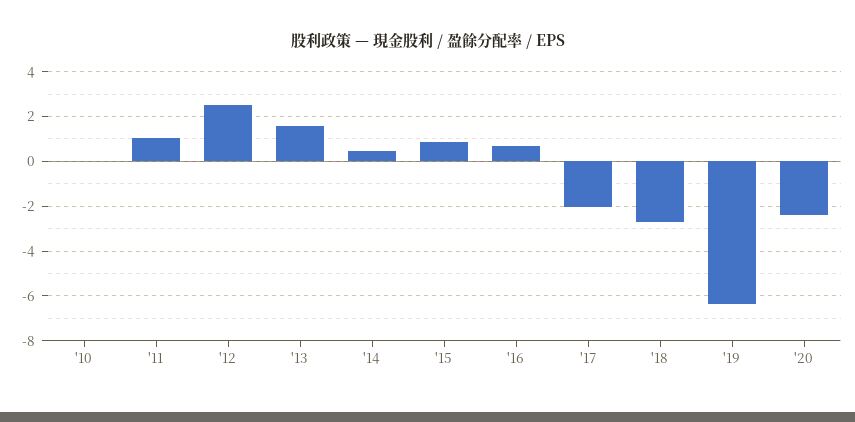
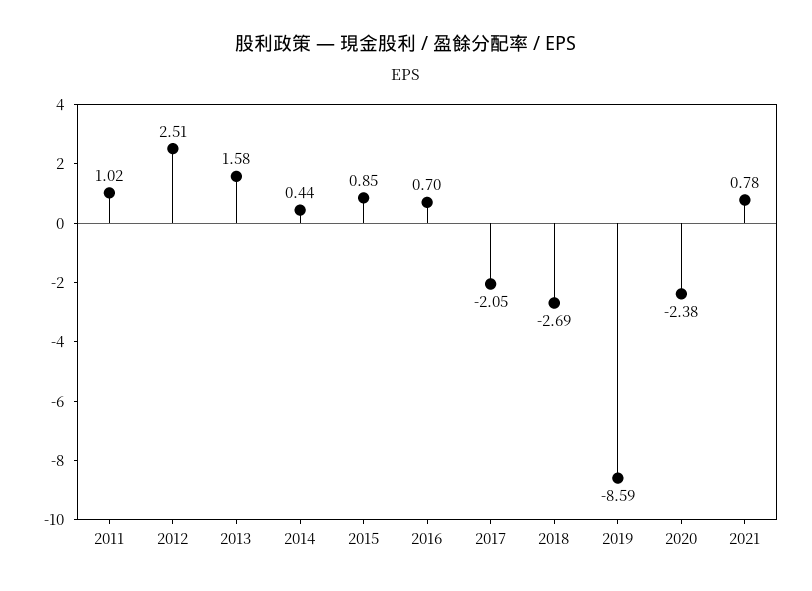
'10: 0 -> none
'19: -6.5 -> -8.59
2021: none -> 0.78

